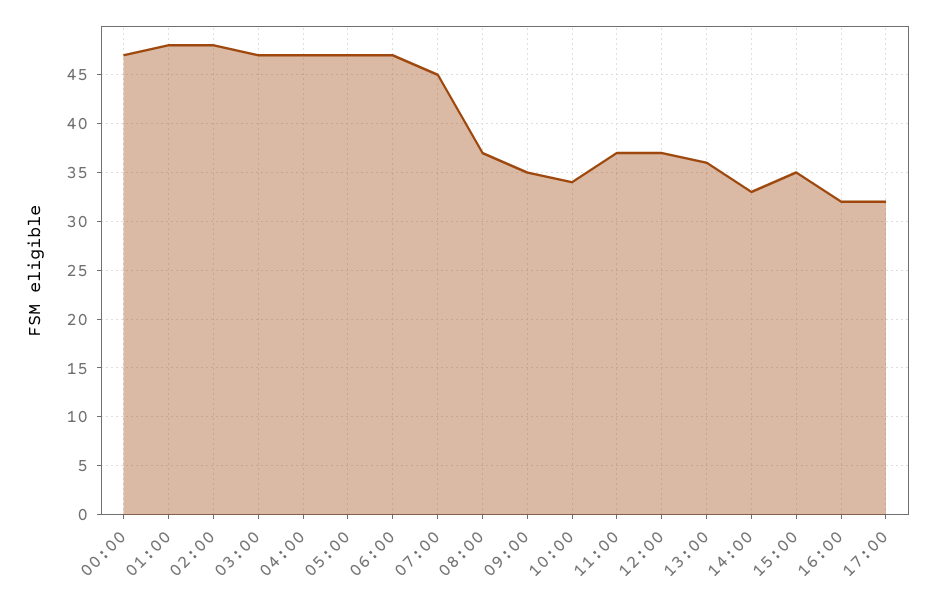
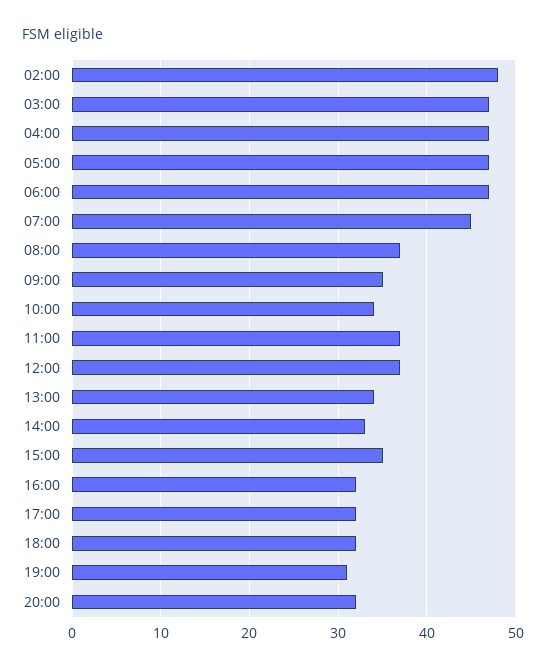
00:00: 47 -> none
01:00: 48 -> none
13:00: 36 -> 34
18:00: none -> 32
19:00: none -> 31
20:00: none -> 32

